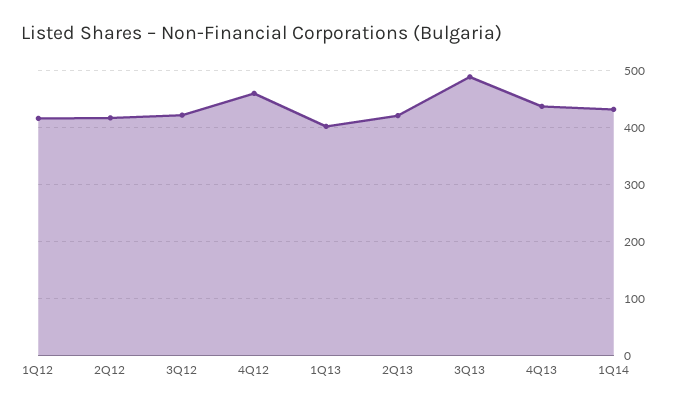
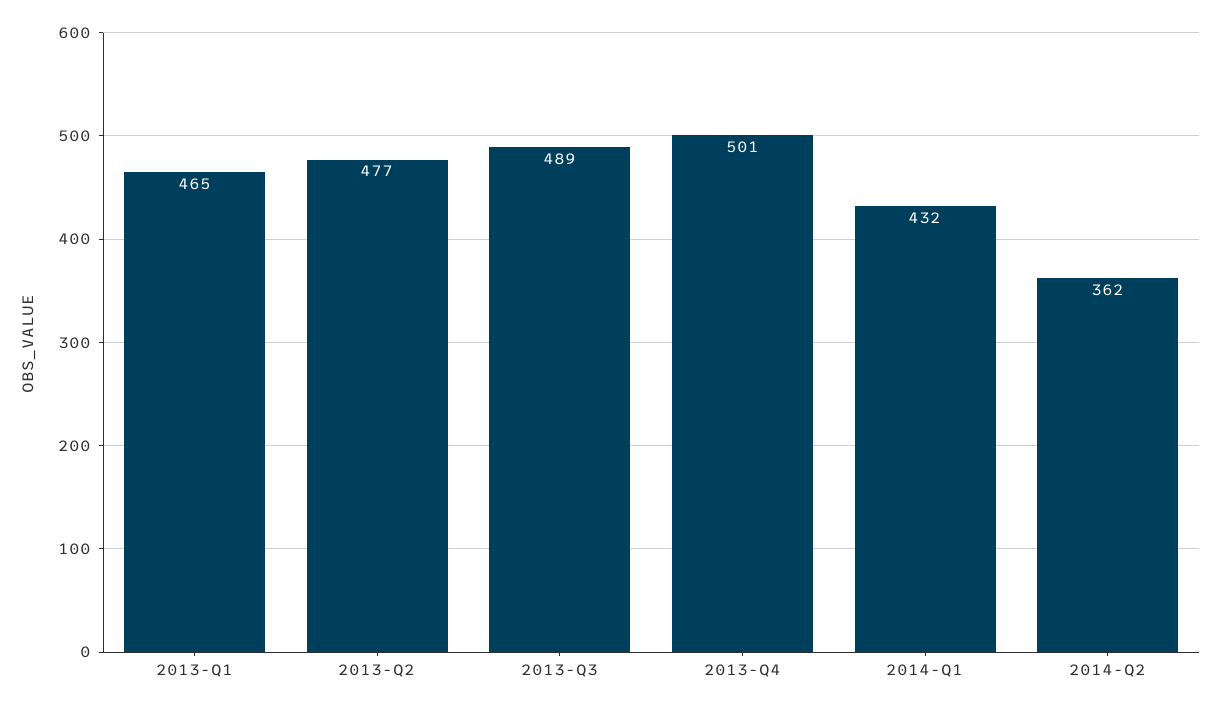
1Q12: 420 -> none
2Q12: 420 -> none
3Q12: 420 -> none
4Q12: 460 -> none
1Q13: 400 -> 465
2Q13: 420 -> 477
4Q13: 440 -> 501
2014-Q2: none -> 362

